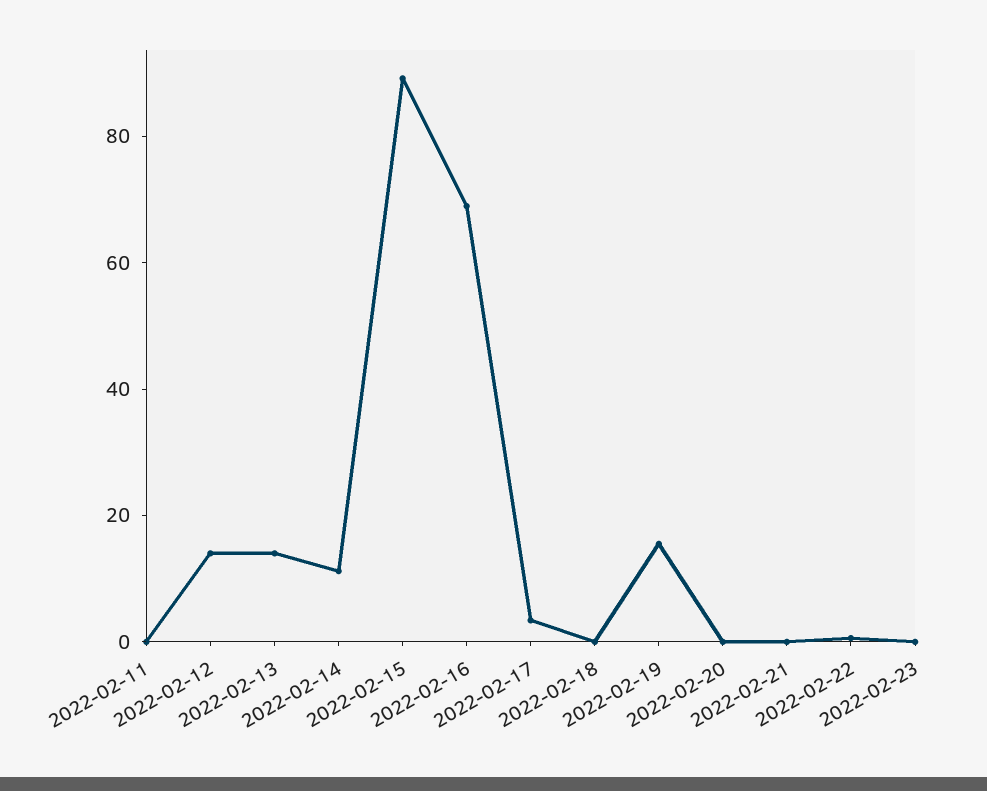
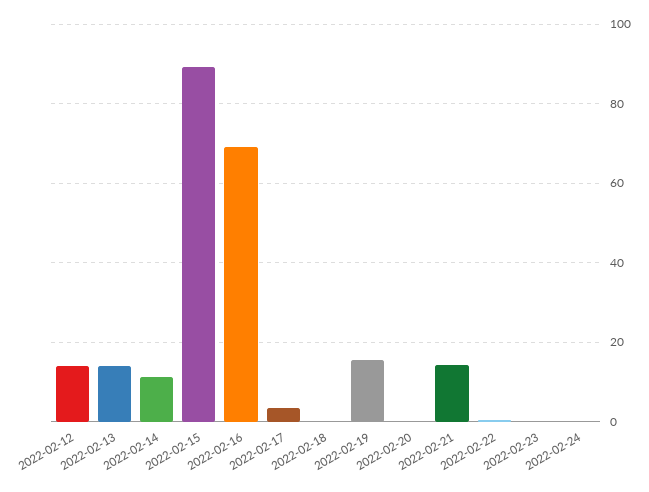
2022-02-11: 0 -> none
2022-02-21: 0 -> 14
2022-02-24: none -> 0

